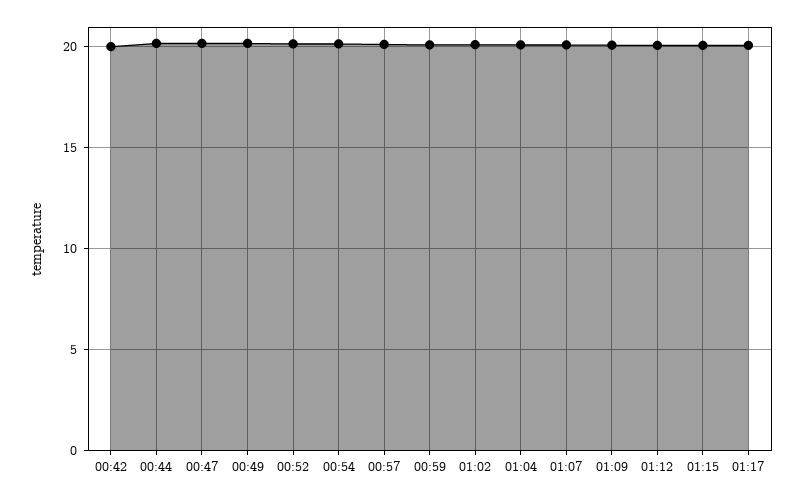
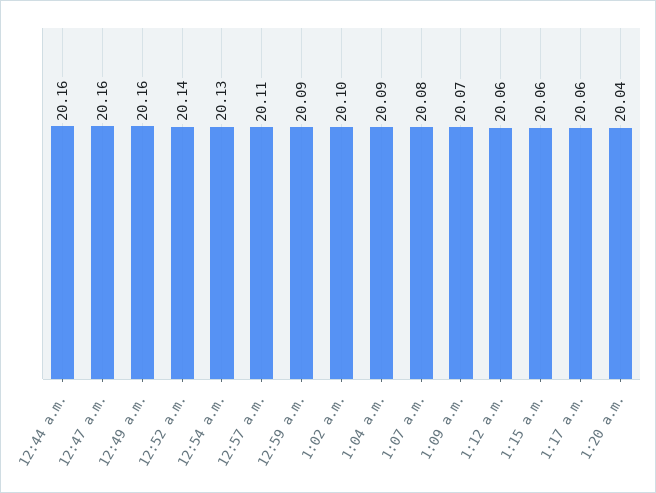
00:42: 20 -> none
1:20 a.m.: none -> 20.04

